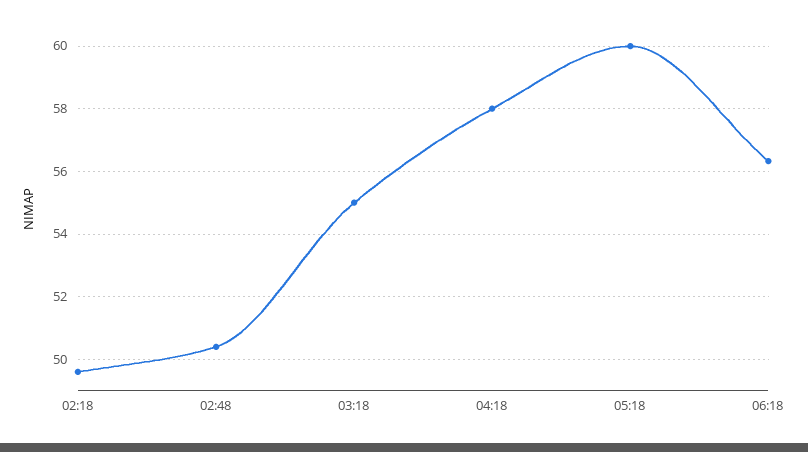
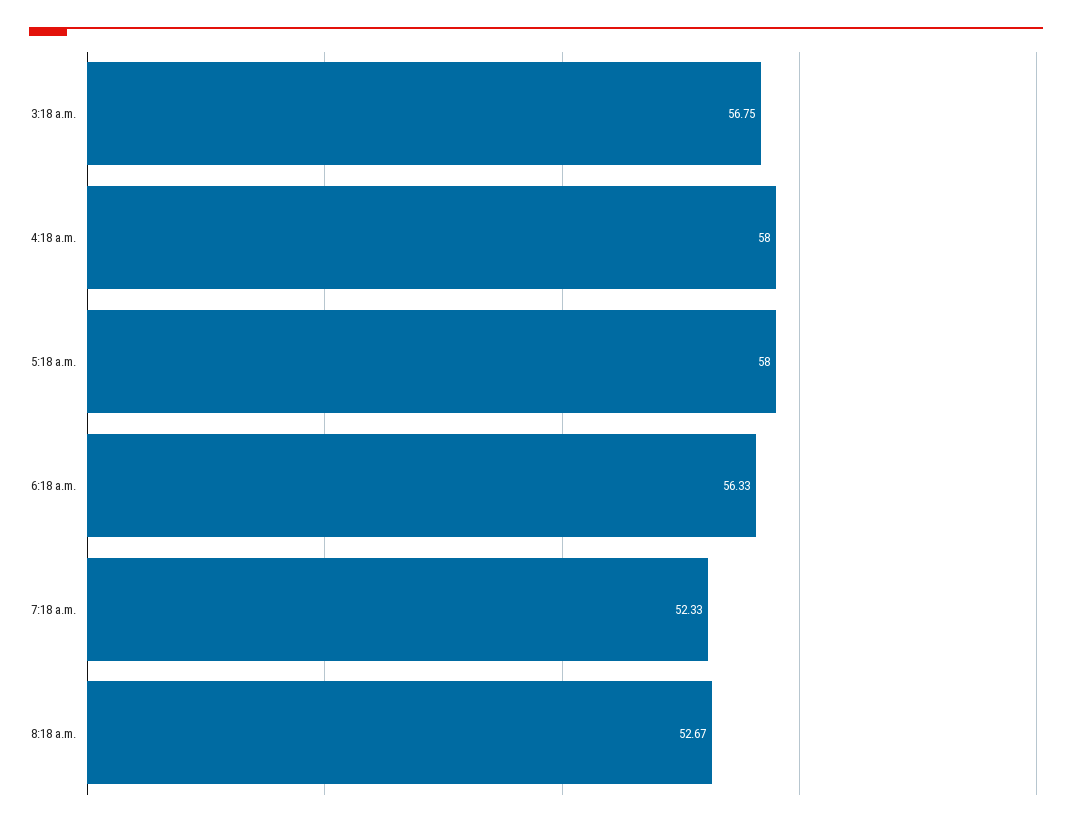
02:18: 49.6 -> none
02:48: 50.4 -> none
03:18: 55 -> 56.75
05:18: 60 -> 58
7:18 a.m.: none -> 52.33
8:18 a.m.: none -> 52.67

